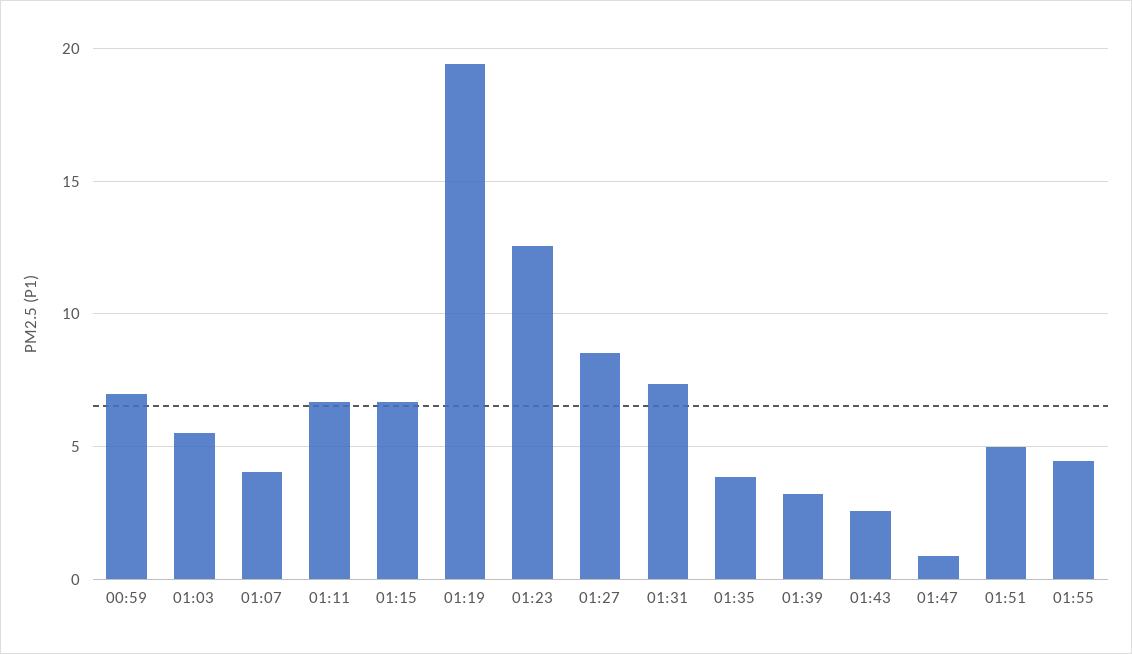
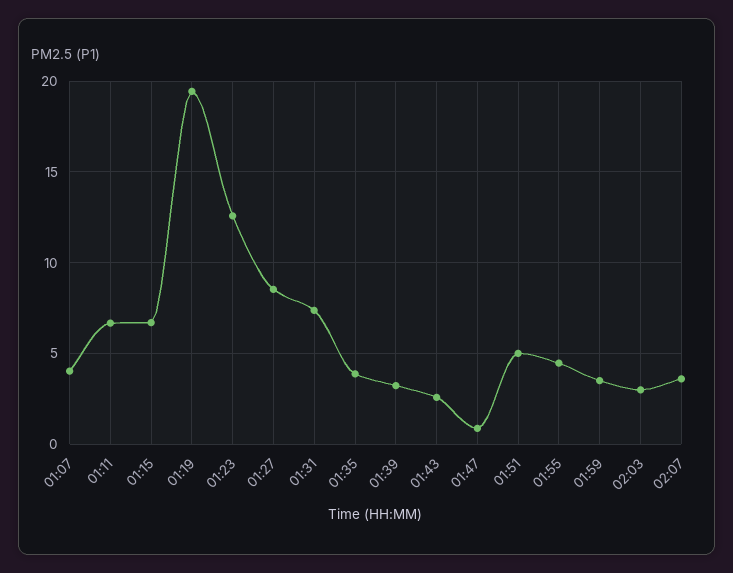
00:59: 7 -> none
01:03: 5.5 -> none
01:59: none -> 3.5
02:03: none -> 3
02:07: none -> 3.5

